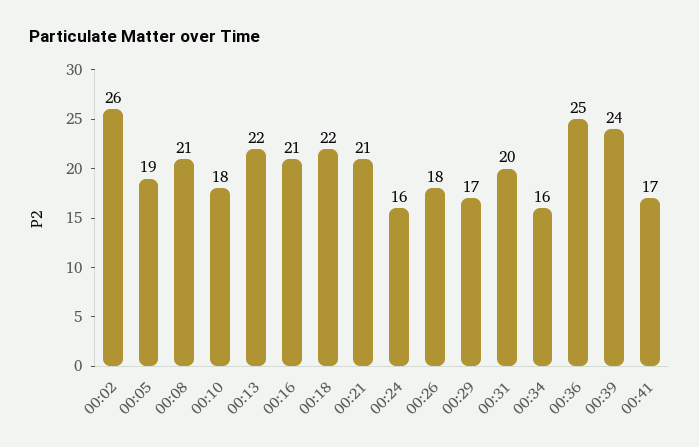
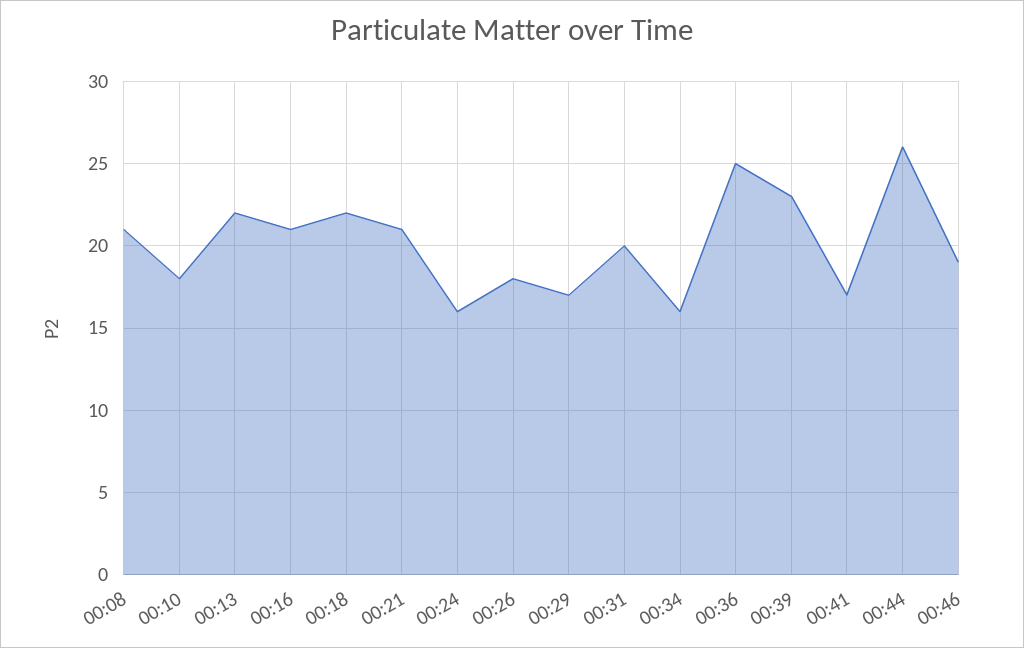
00:02: 26 -> none
00:05: 19 -> none
00:39: 24 -> 23
00:44: none -> 26
00:46: none -> 19

